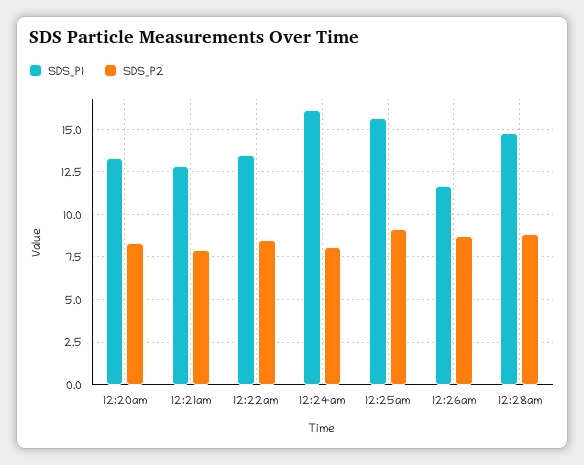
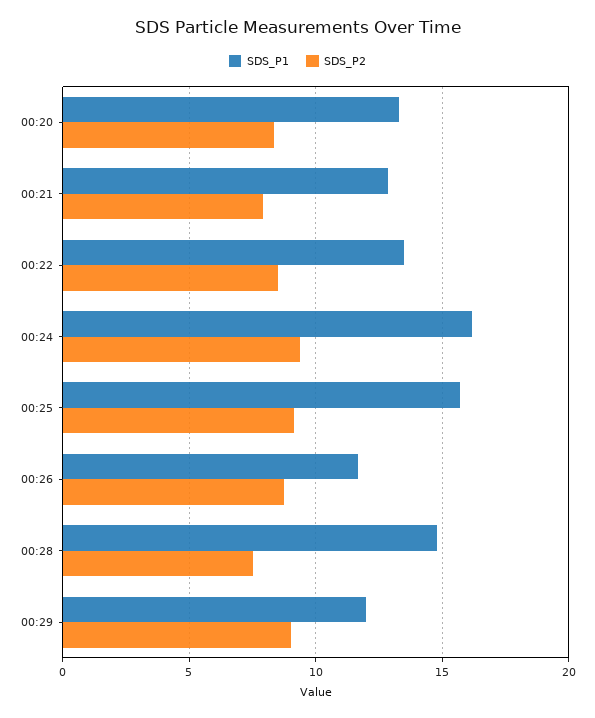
SDS_P2, 12:24am: 8 -> 9.5
SDS_P2, 12:28am: 9 -> 7.5
SDS_P1, 00:29: none -> 12
SDS_P2, 00:29: none -> 9

